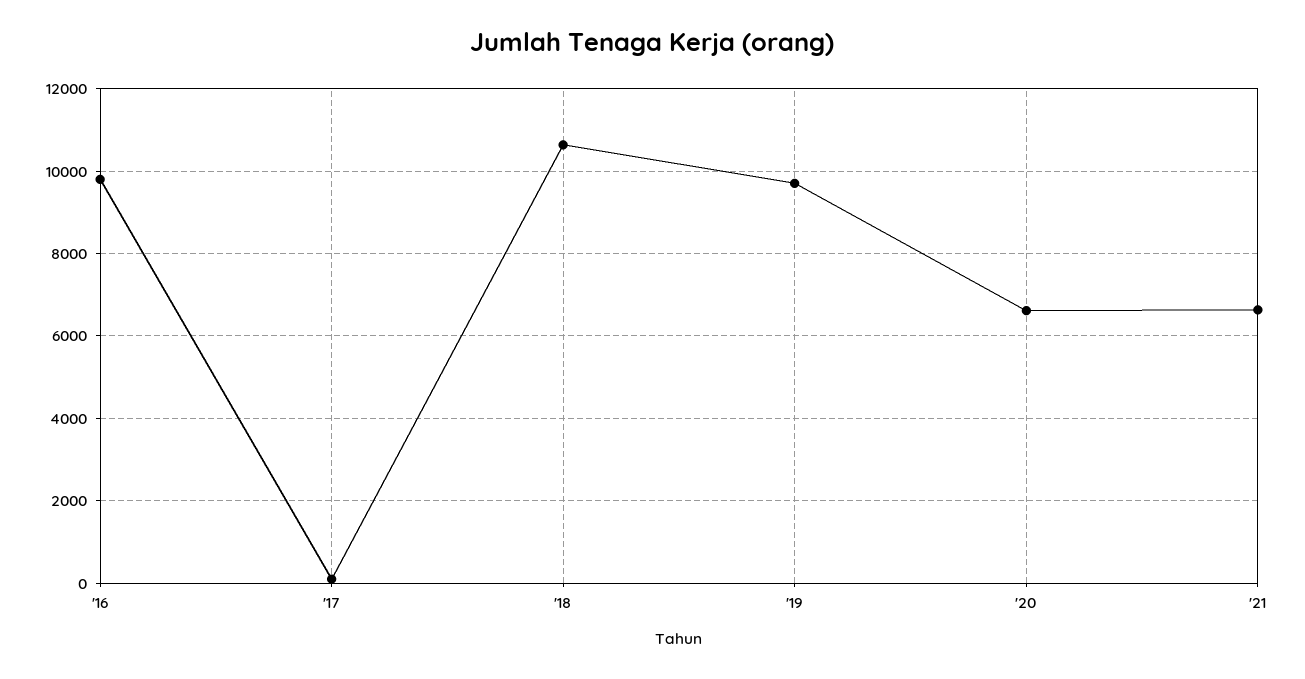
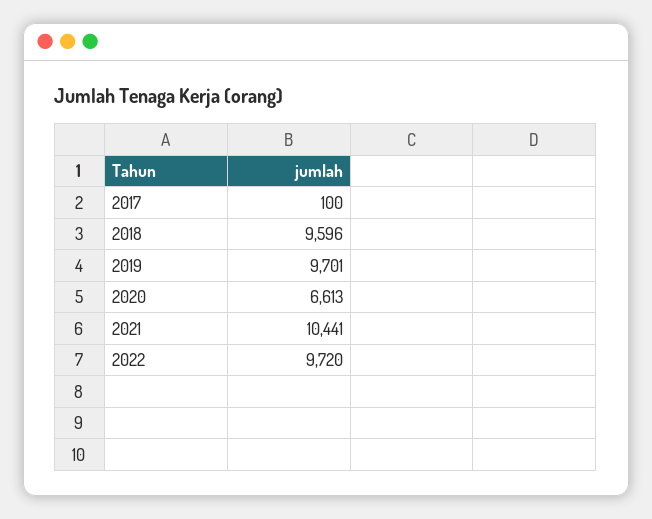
'16: 9800 -> none
'18: 10600 -> 9596
'21: 6600 -> 10441
2022: none -> 9720

